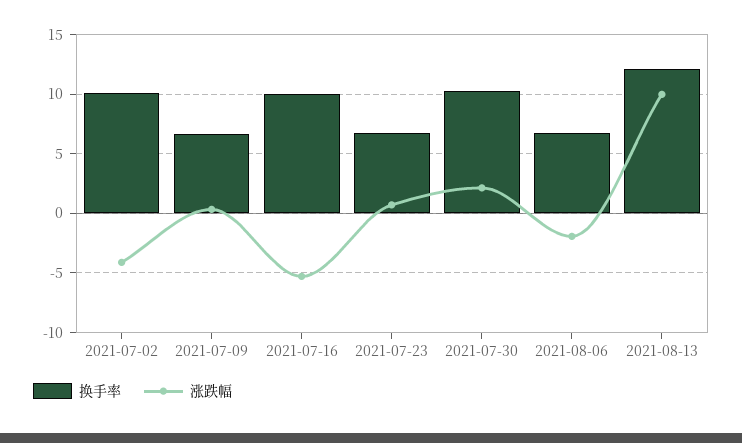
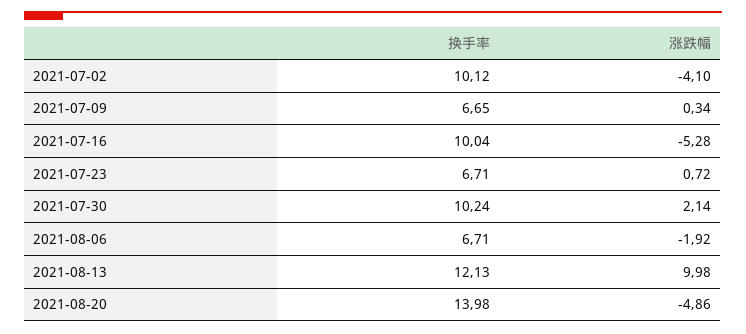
换手率, 2021-08-20: none -> 13.98
涨跌幅, 2021-08-20: none -> -4.86

